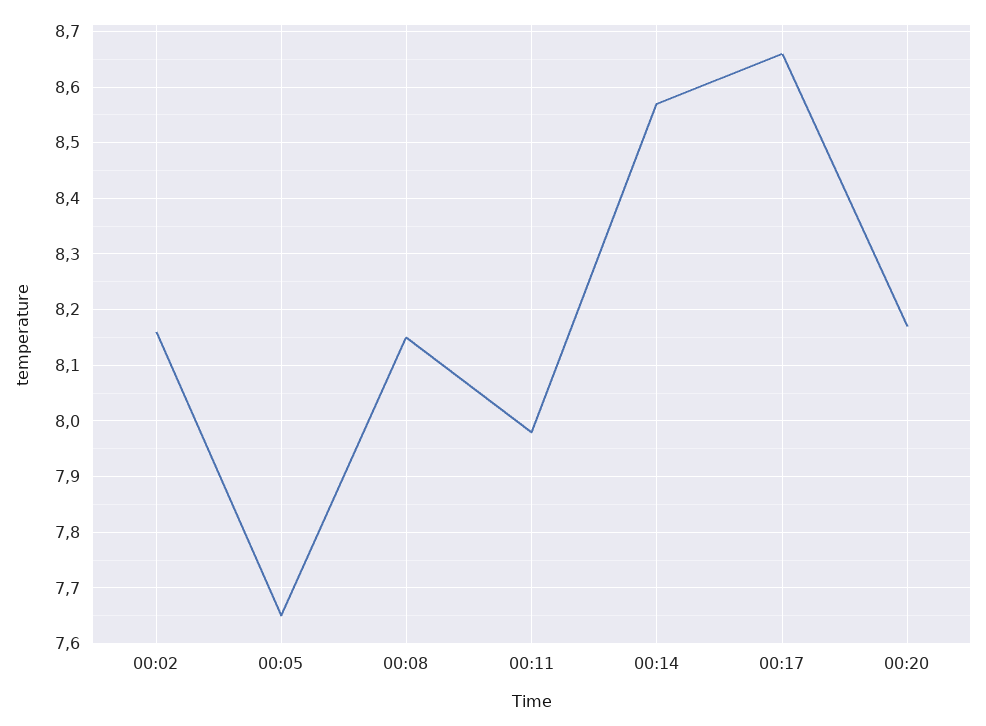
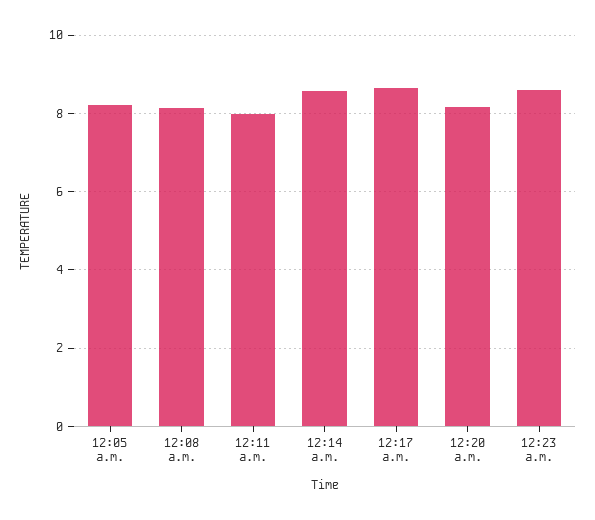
00:02: 8.15 -> none
00:05: 7.65 -> 8.2
12:23 a.m.: none -> 8.6

